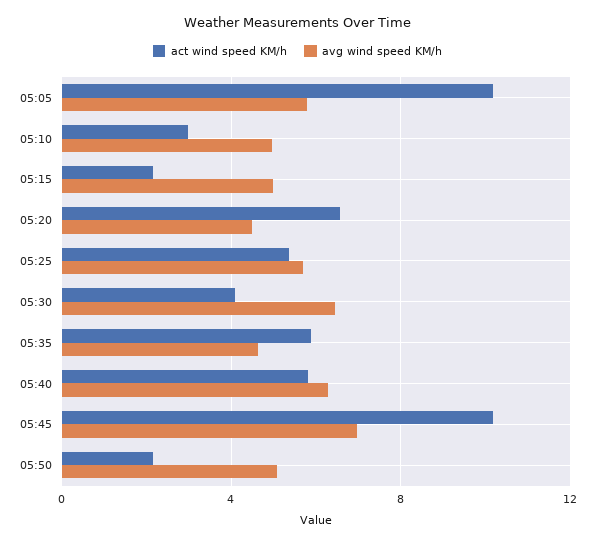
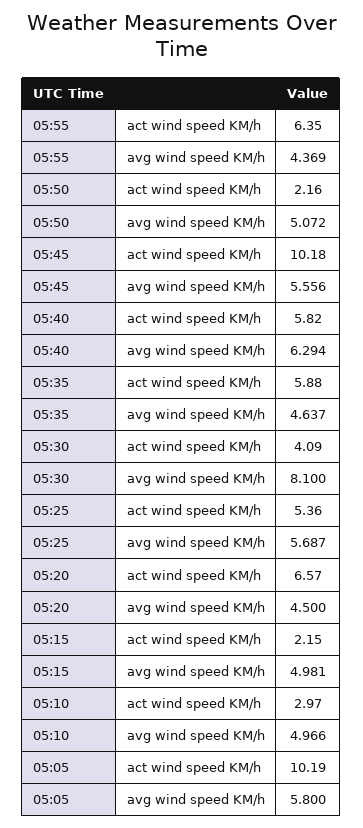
avg wind speed KM/h, 05:30: 6.5 -> 8.1
avg wind speed KM/h, 05:45: 7 -> 5.556
act wind speed KM/h, 05:55: none -> 6.35
avg wind speed KM/h, 05:55: none -> 4.369

